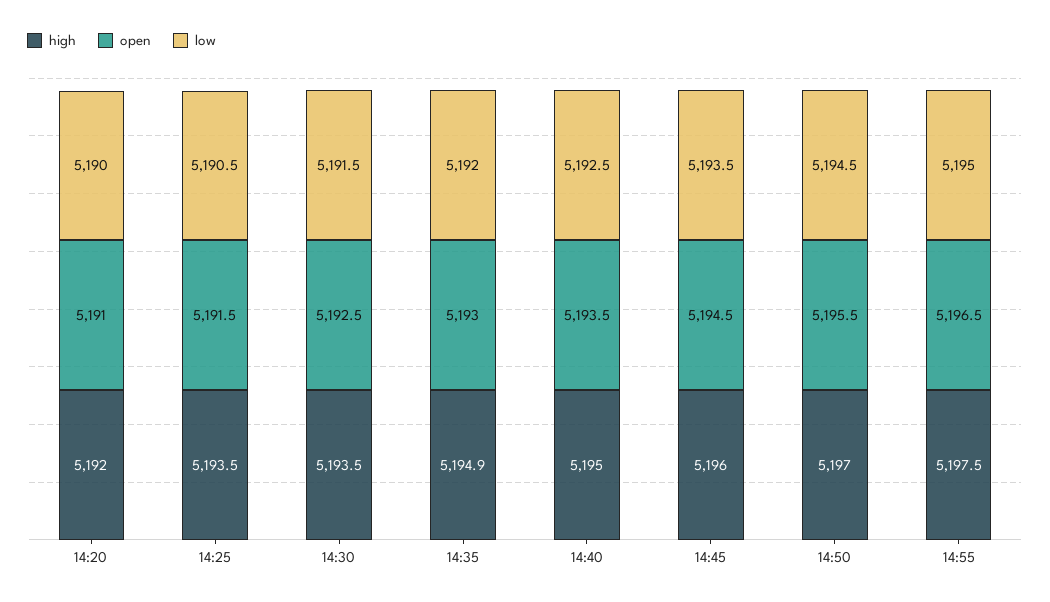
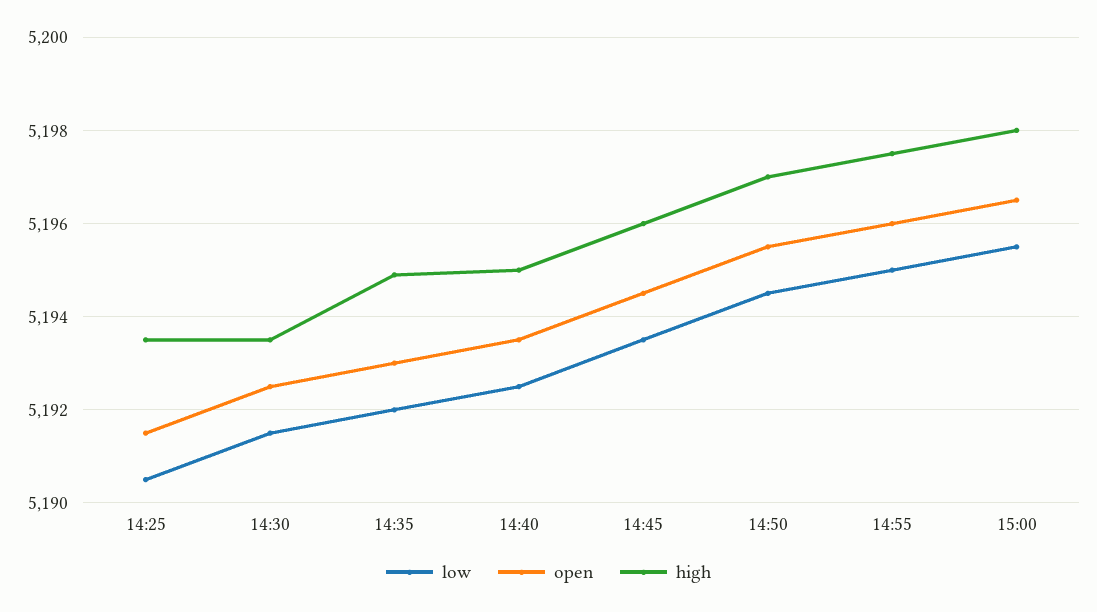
high, 14:20: 5192 -> none
open, 14:20: 5191 -> none
low, 14:20: 5190 -> none
open, 14:55: 5196.5 -> 5196
low, 15:00: none -> 5195.5
open, 15:00: none -> 5196.5
high, 15:00: none -> 5198

